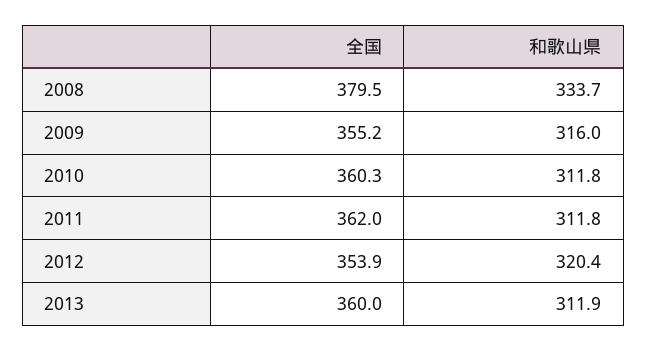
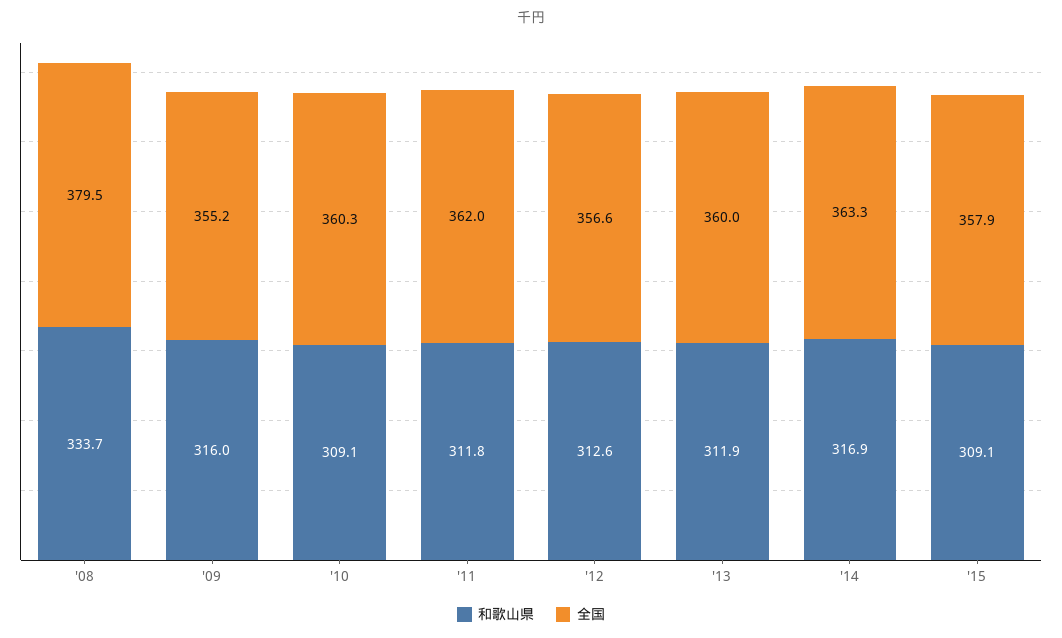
和歌山県, 2010: 311.8 -> 309.1
全国, 2012: 353.9 -> 356.6
和歌山県, 2012: 320.4 -> 312.6
和歌山県, '14: none -> 316.9
全国, '14: none -> 363.3
和歌山県, '15: none -> 309.1
全国, '15: none -> 357.9

